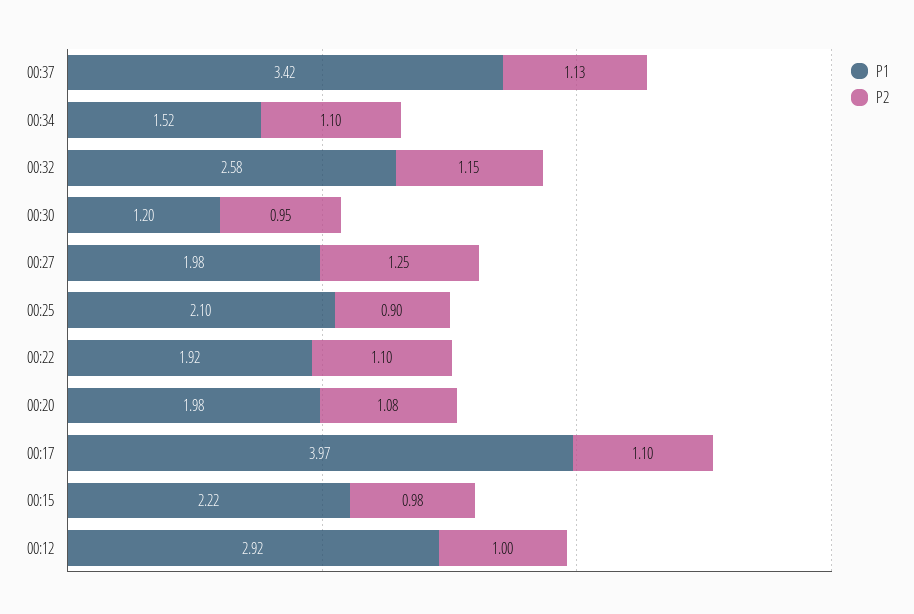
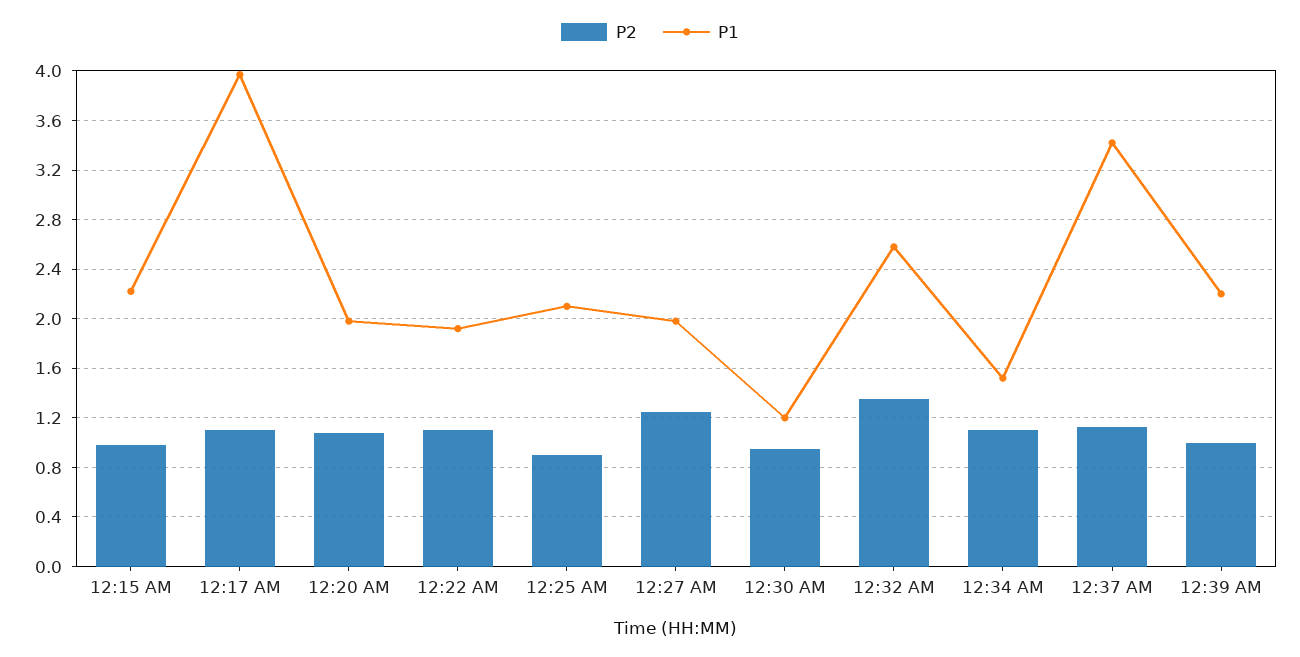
P2, 00:32: 1.15 -> 1.35
P1, 00:12: 2.92 -> none
P2, 00:12: 1 -> none
P2, 12:39 AM: none -> 1
P1, 12:39 AM: none -> 2.2

